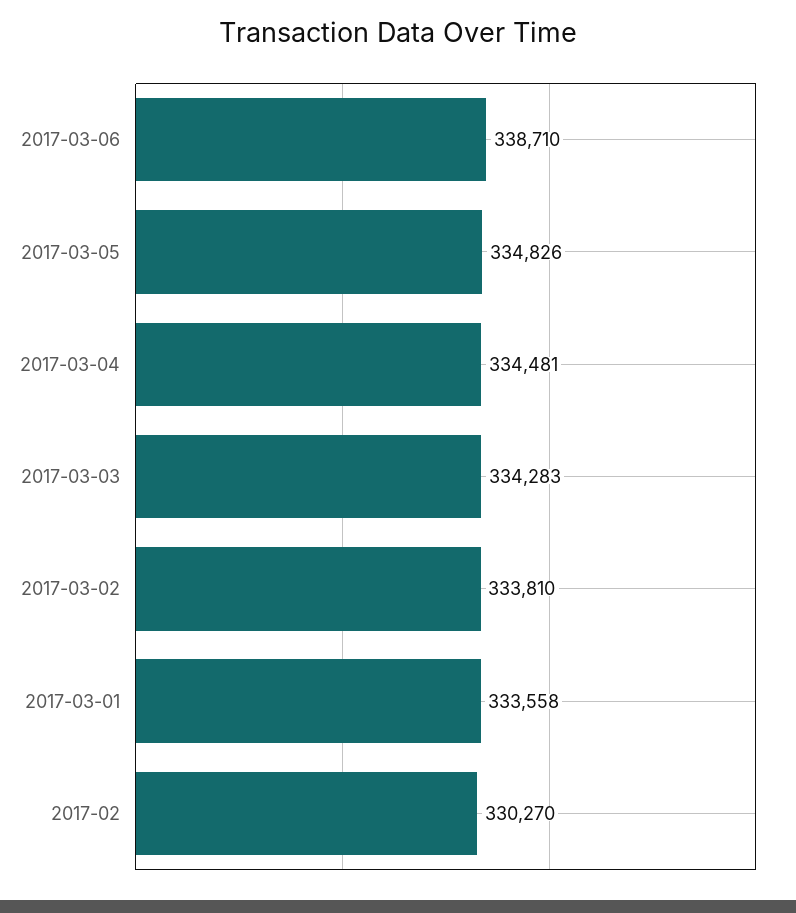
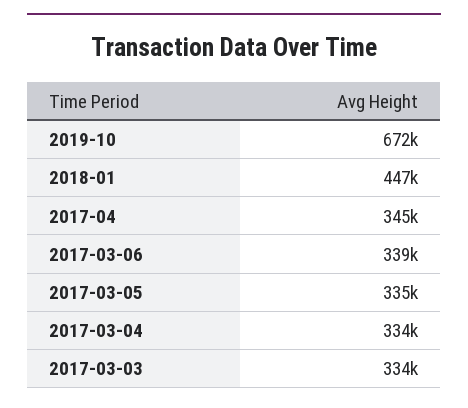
2017-03-02: 333810 -> none
2017-03-01: 333558 -> none
2017-02: 330270 -> none
2019-10: none -> 672000
2018-01: none -> 447000
2017-04: none -> 345000

